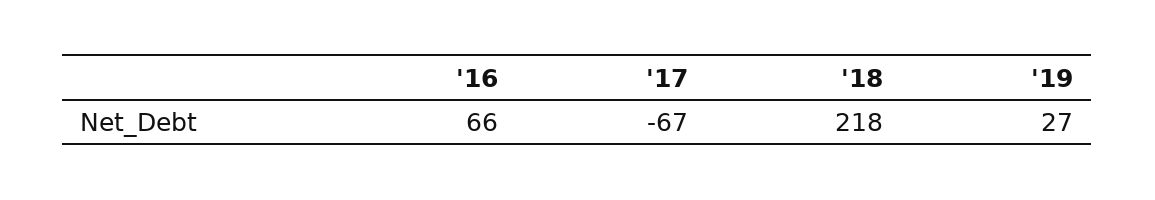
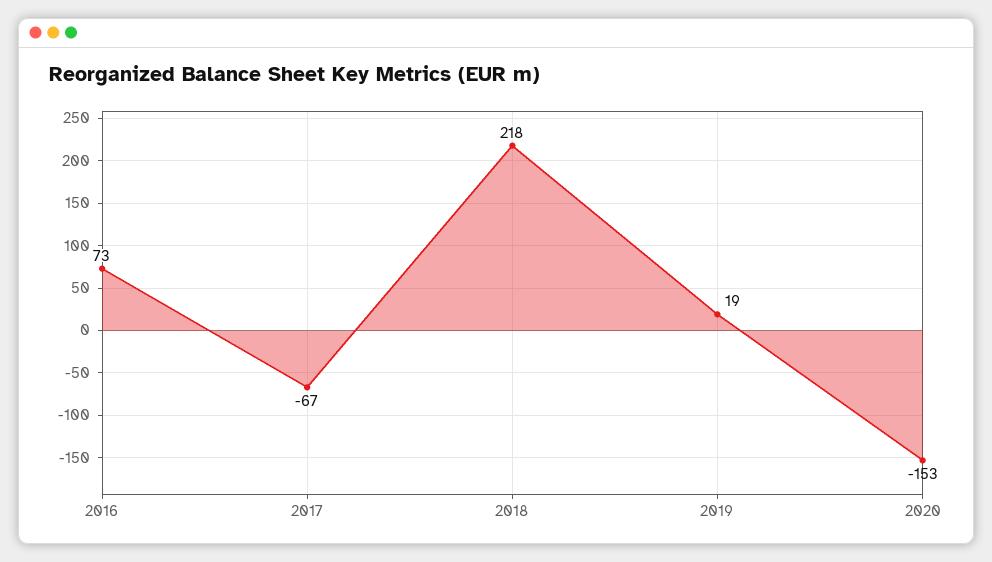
'16: 66 -> 73
'19: 27 -> 19
2020: none -> -153

